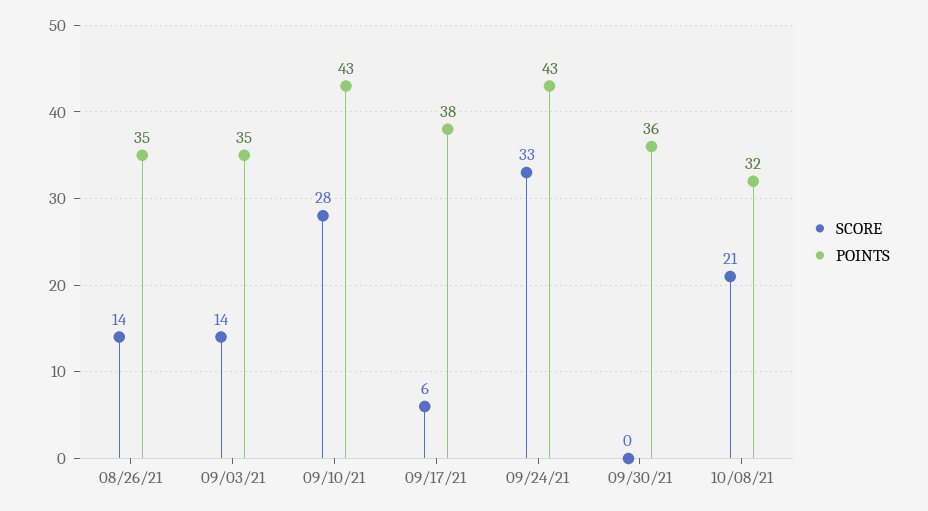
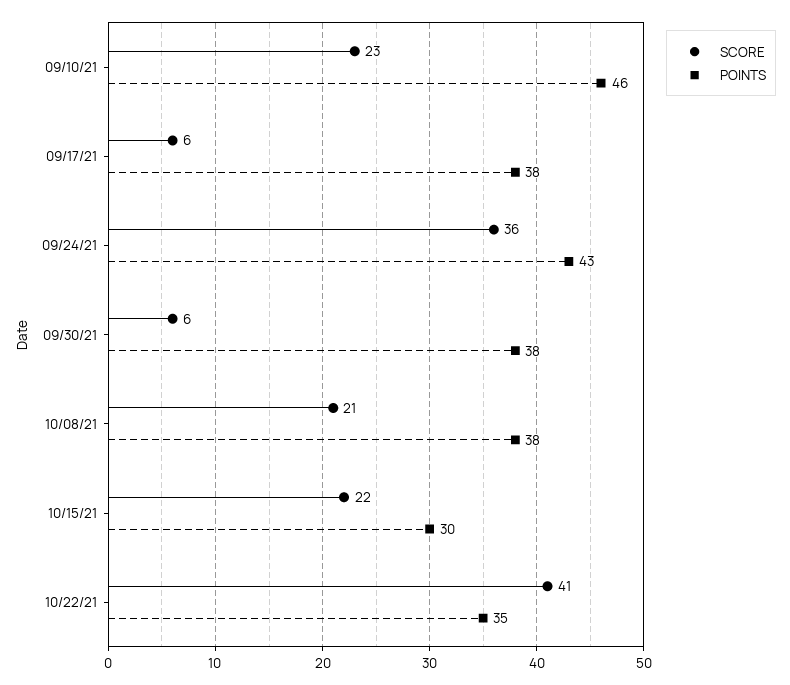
SCORE, 08/26/21: 14 -> none
POINTS, 08/26/21: 35 -> none
SCORE, 09/03/21: 14 -> none
POINTS, 09/03/21: 35 -> none
SCORE, 09/10/21: 28 -> 23
POINTS, 09/10/21: 43 -> 46
SCORE, 09/24/21: 33 -> 36
SCORE, 09/30/21: 0 -> 6
POINTS, 09/30/21: 36 -> 38
POINTS, 10/08/21: 32 -> 38
SCORE, 10/15/21: none -> 22
POINTS, 10/15/21: none -> 30
SCORE, 10/22/21: none -> 41
POINTS, 10/22/21: none -> 35

